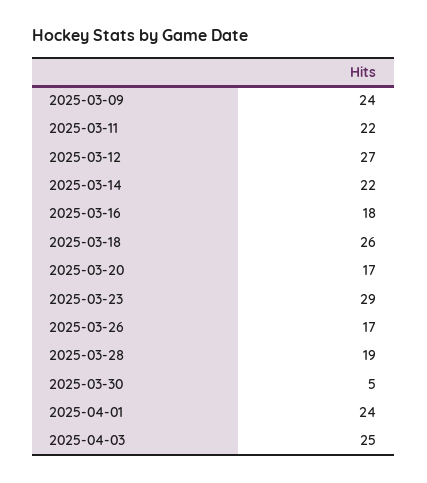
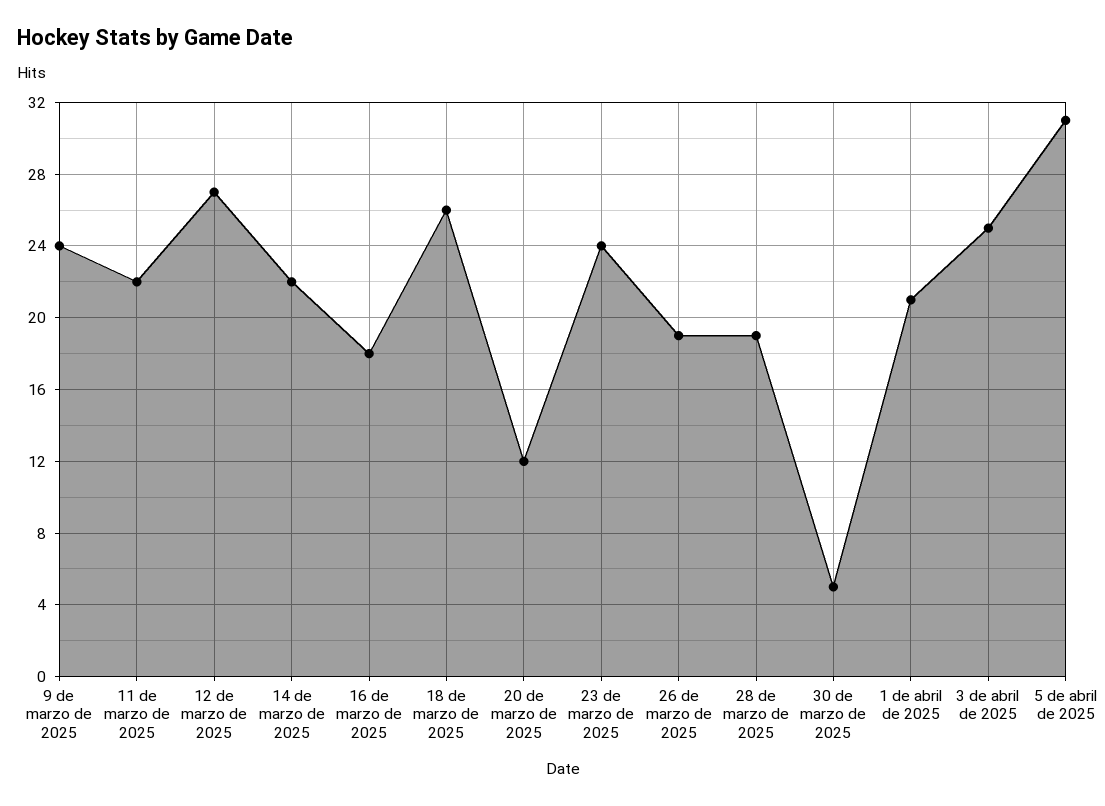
2025-03-20: 17 -> 12
2025-03-23: 29 -> 24
2025-03-26: 17 -> 19
2025-04-01: 24 -> 21
5 de abril de 2025: none -> 31

